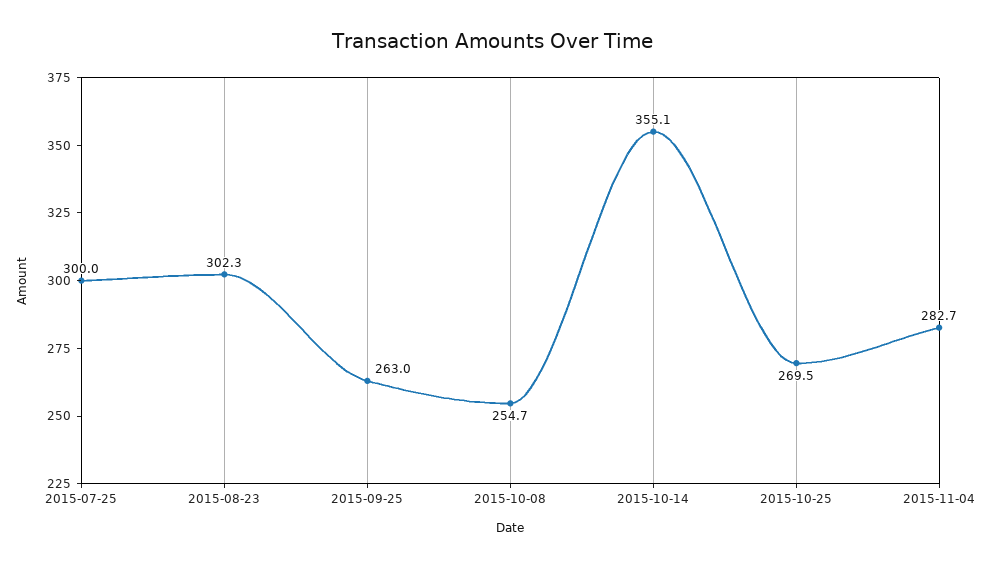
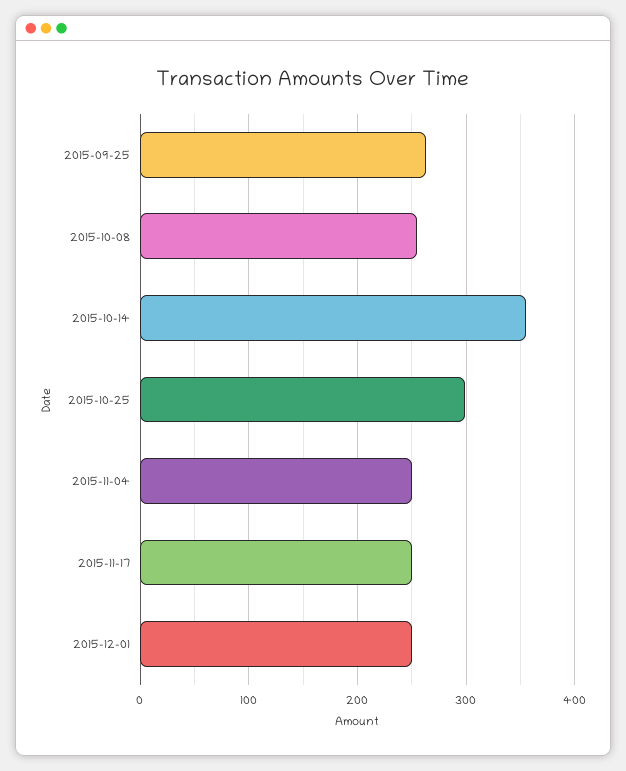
2015-07-25: 300 -> none
2015-08-23: 302.3 -> none
2015-10-25: 269.5 -> 300
2015-11-04: 282.7 -> 250
2015-11-17: none -> 250
2015-12-01: none -> 250

